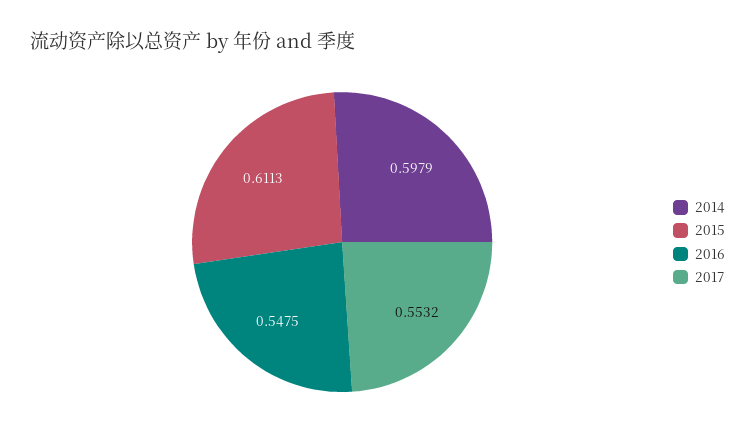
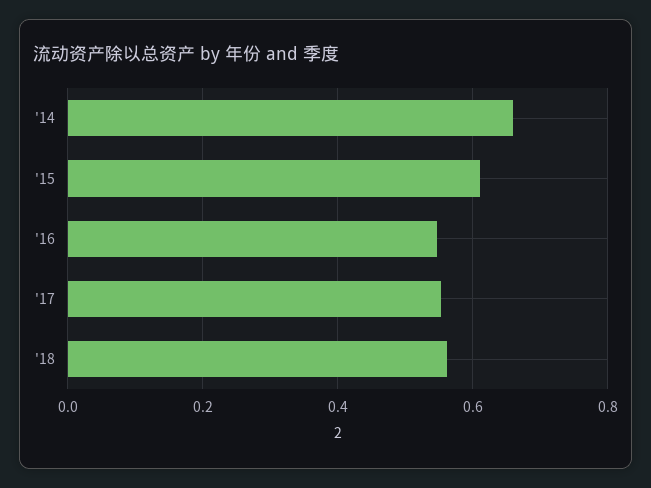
2014: 0.5979 -> 0.66
'18: none -> 0.56

